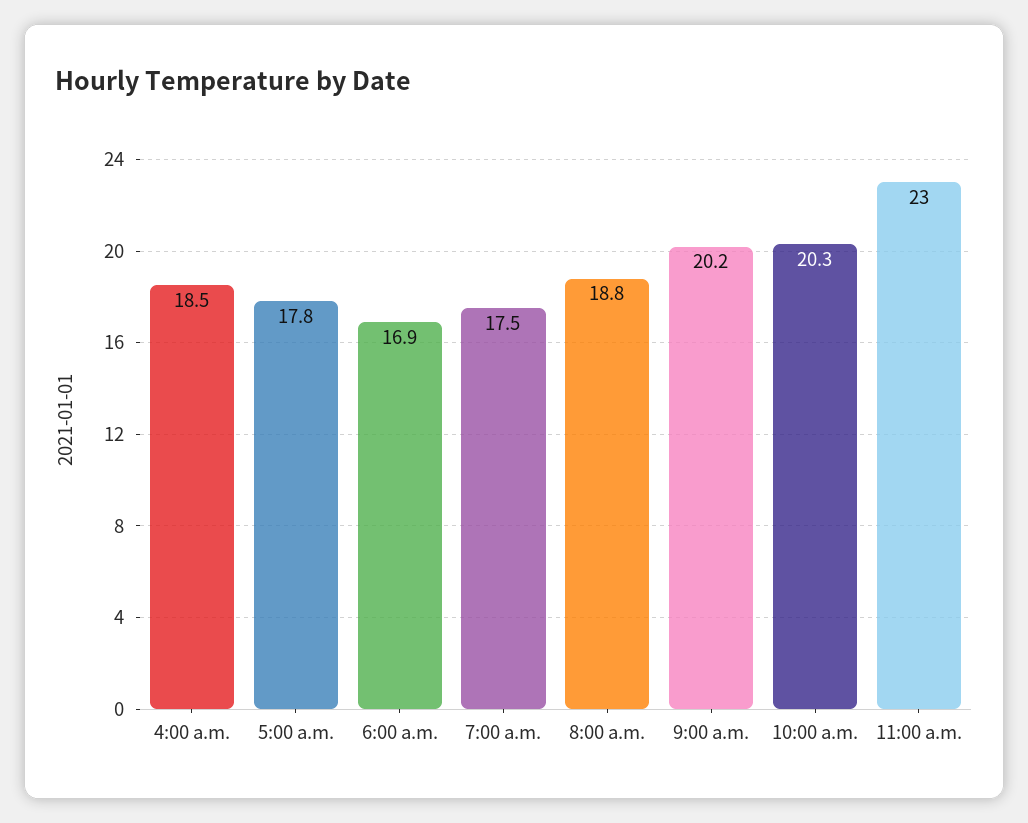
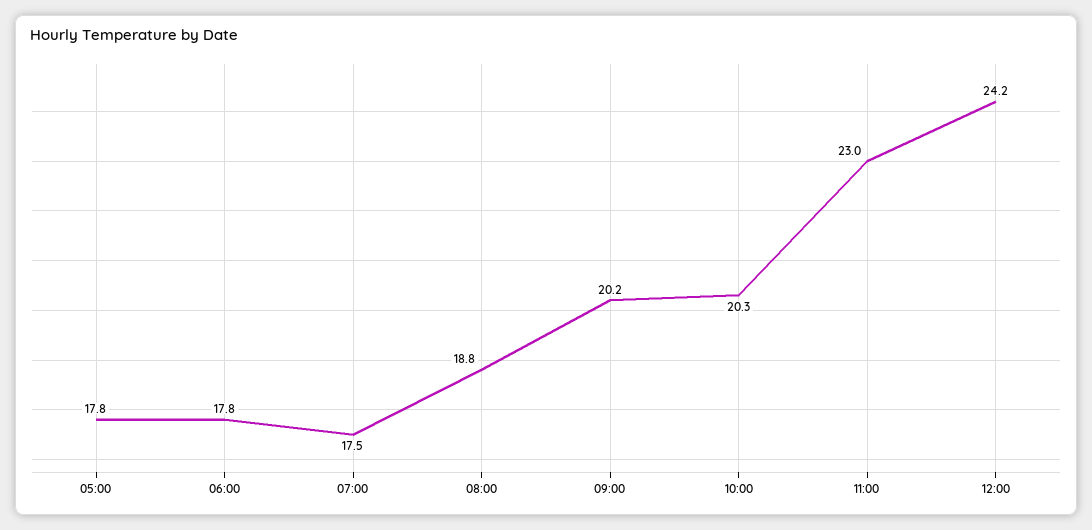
4:00 a.m.: 18.5 -> none
6:00 a.m.: 16.9 -> 17.8
12:00: none -> 24.2

